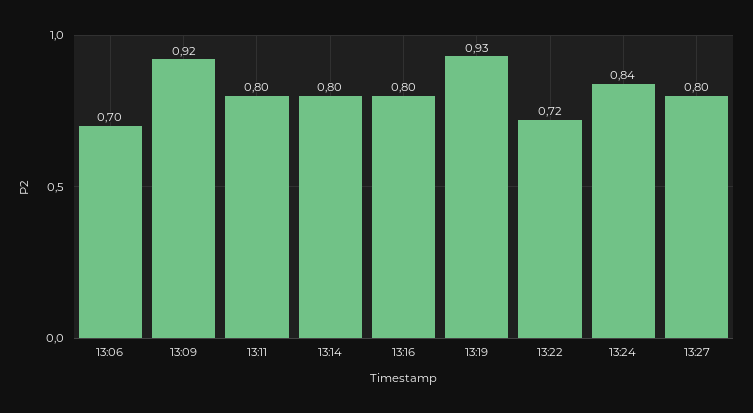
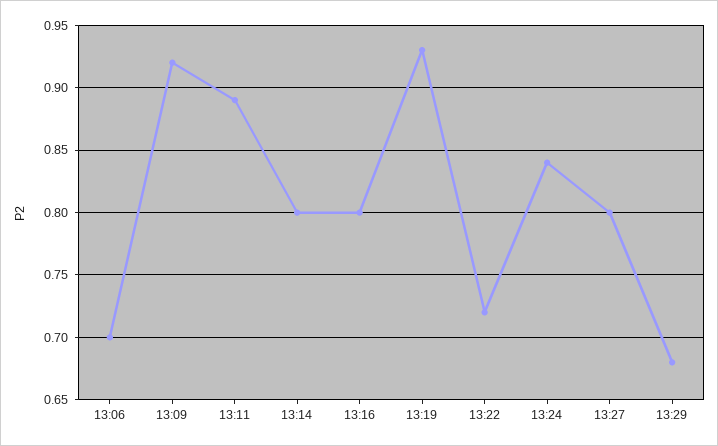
13:11: 0.8 -> 0.89
13:29: none -> 0.68

